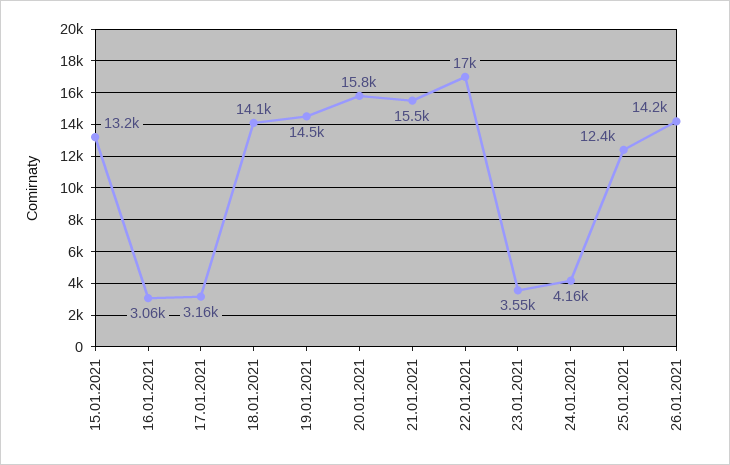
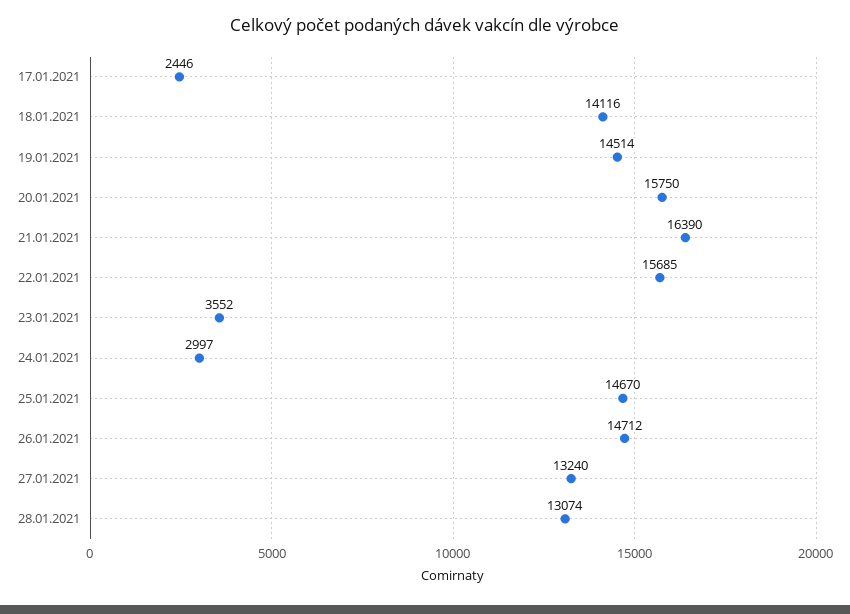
15.01.2021: 13200 -> none
16.01.2021: 3060 -> none
17.01.2021: 3160 -> 2446
21.01.2021: 15500 -> 16390
22.01.2021: 17000 -> 15685
24.01.2021: 4160 -> 2997
25.01.2021: 12400 -> 14670
26.01.2021: 14200 -> 14712
27.01.2021: none -> 13240
28.01.2021: none -> 13074

